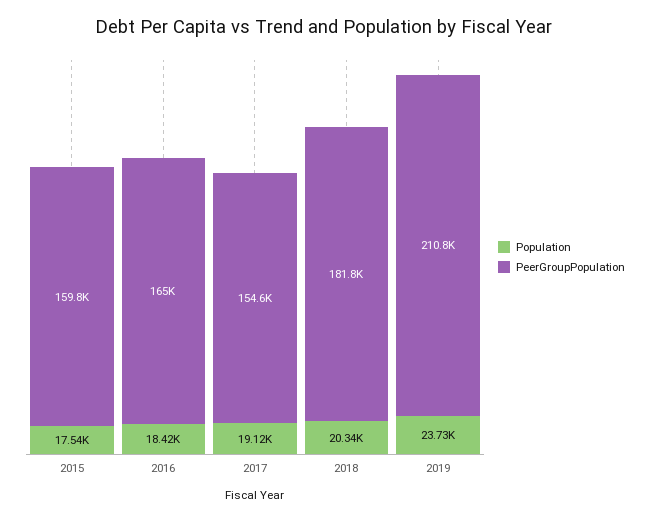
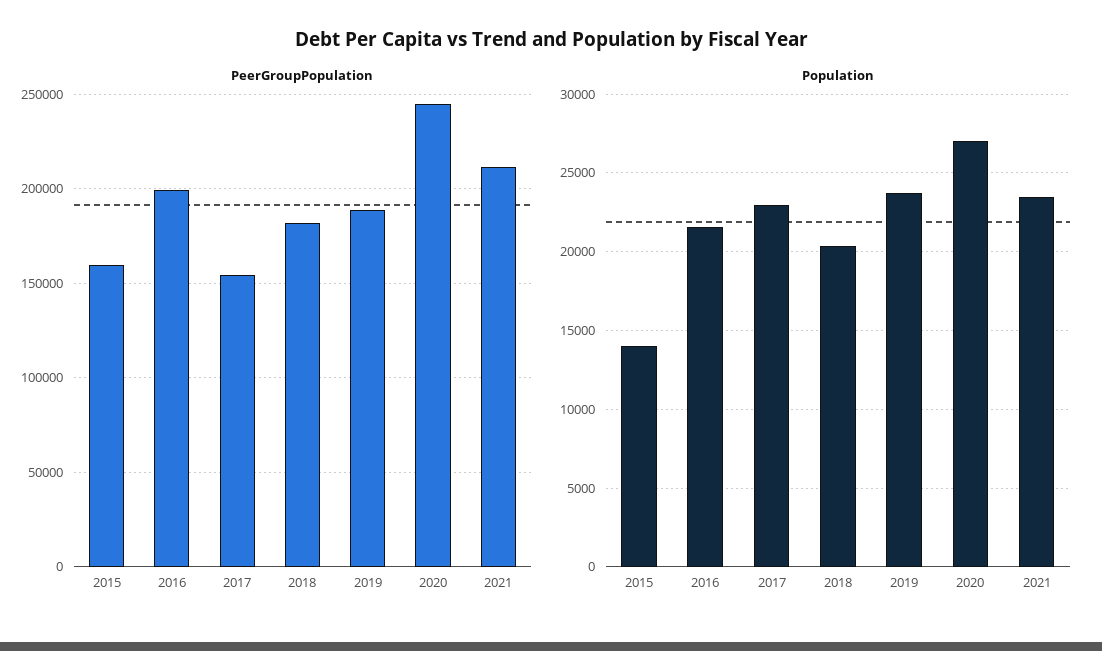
Population, 2015: 17540 -> 14000
Population, 2016: 18420 -> 21500
PeerGroupPopulation, 2016: 165000 -> 200000
Population, 2017: 19120 -> 23000
PeerGroupPopulation, 2019: 210800 -> 190000
PeerGroupPopulation, 2020: none -> 245000
PeerGroupPopulation, 2021: none -> 210000
Population, 2020: none -> 27000
Population, 2021: none -> 23500

